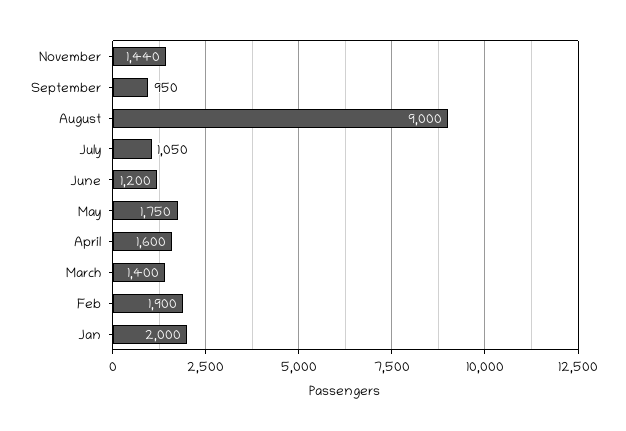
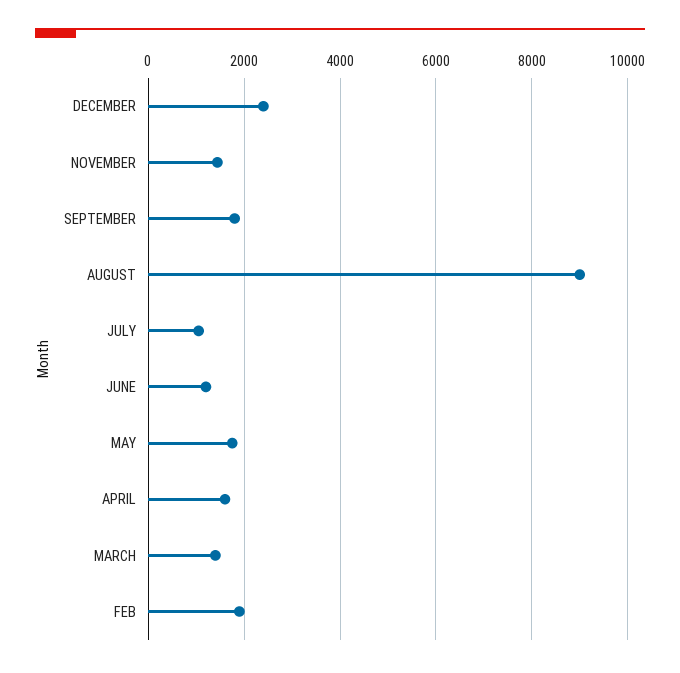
September: 950 -> 1800
Jan: 2000 -> none
DECEMBER: none -> 2400

